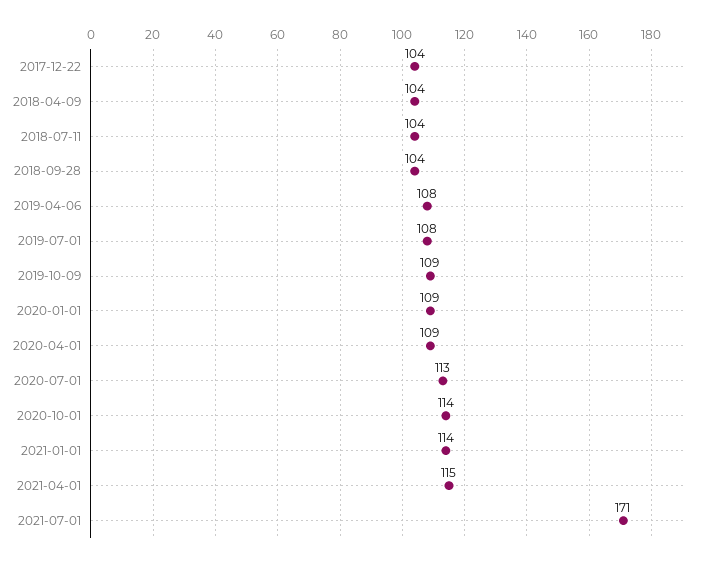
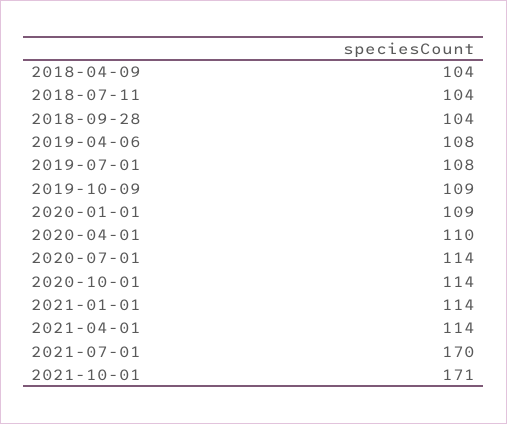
2017-12-22: 104 -> none
2020-04-01: 109 -> 110
2020-07-01: 113 -> 114
2021-04-01: 115 -> 114
2021-07-01: 171 -> 170
2021-10-01: none -> 171

